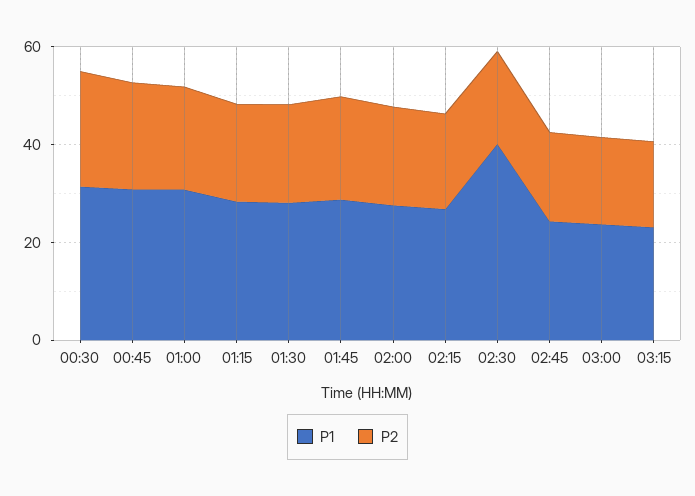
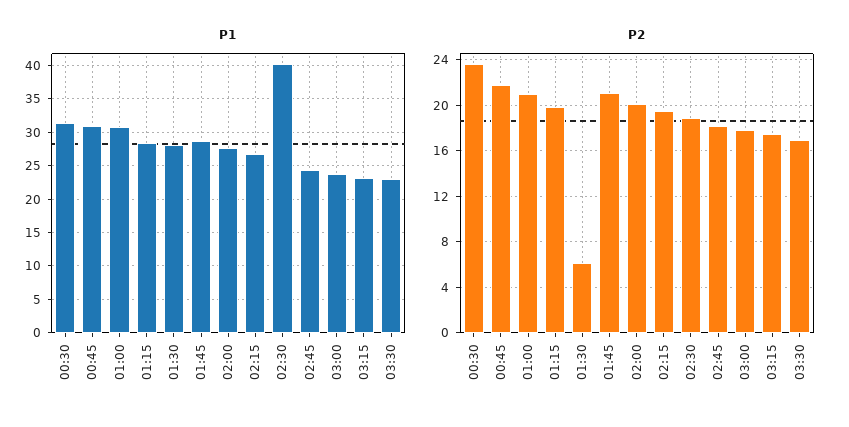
P2, 01:30: 20 -> 6
P1, 03:30: none -> 23
P2, 03:30: none -> 17

